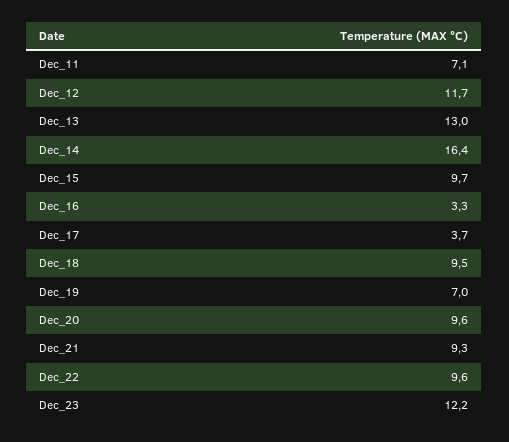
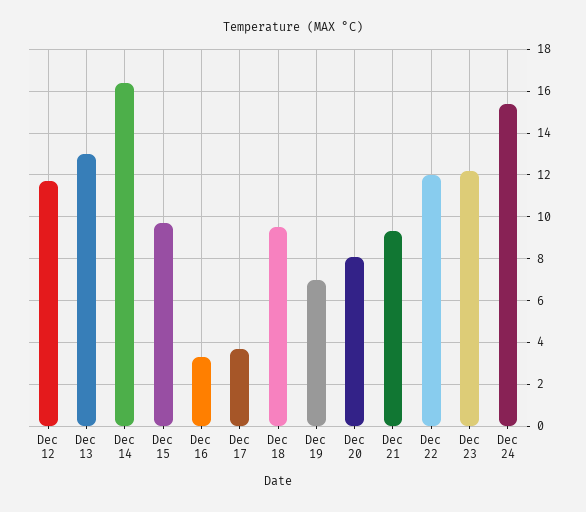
Dec_11: 7.1 -> none
Dec_20: 9.6 -> 8
Dec_22: 9.6 -> 12
Dec 24: none -> 15.5

